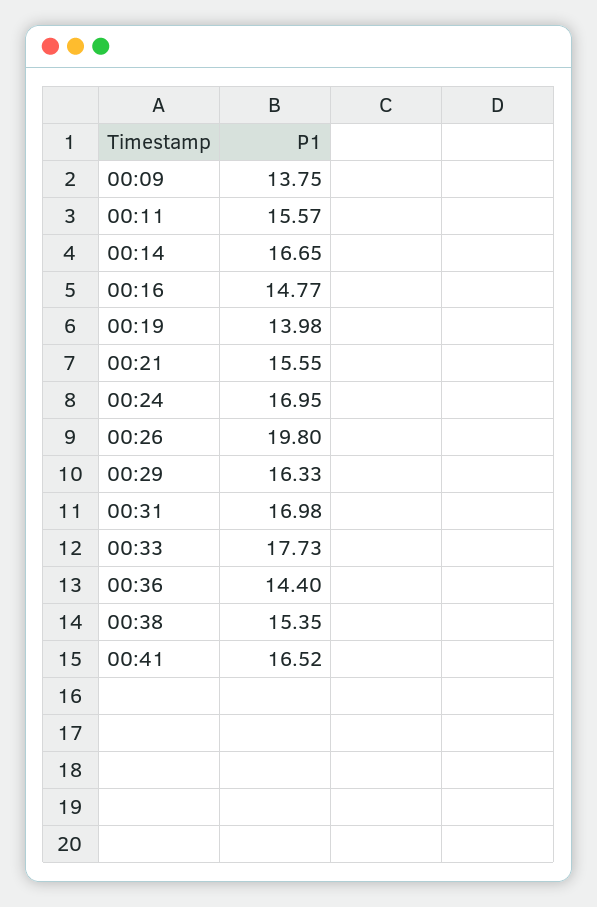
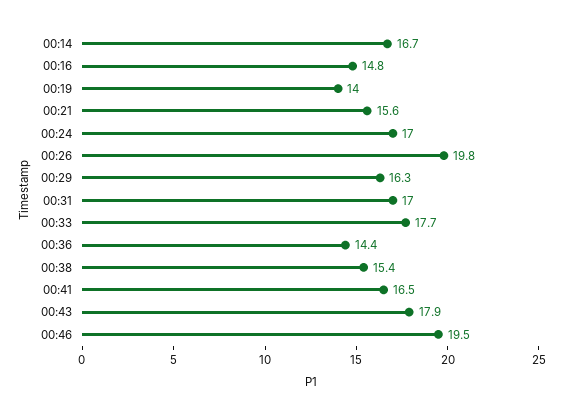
00:09: 13.75 -> none
00:11: 15.57 -> none
00:43: none -> 17.9
00:46: none -> 19.5

